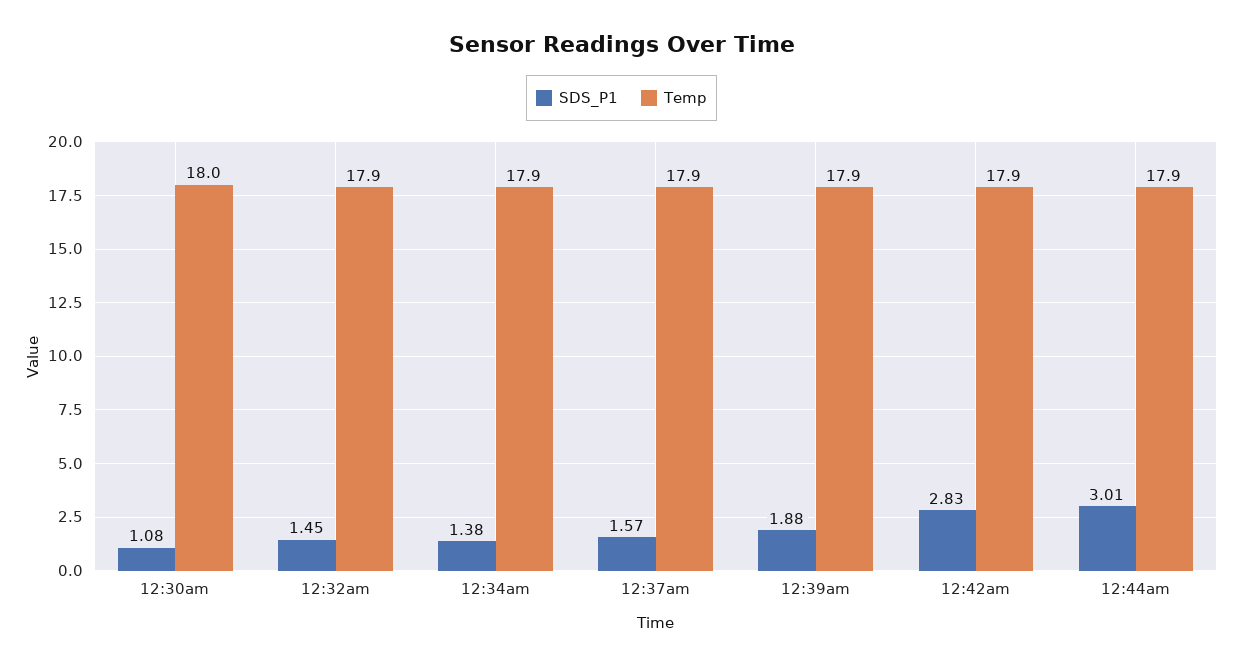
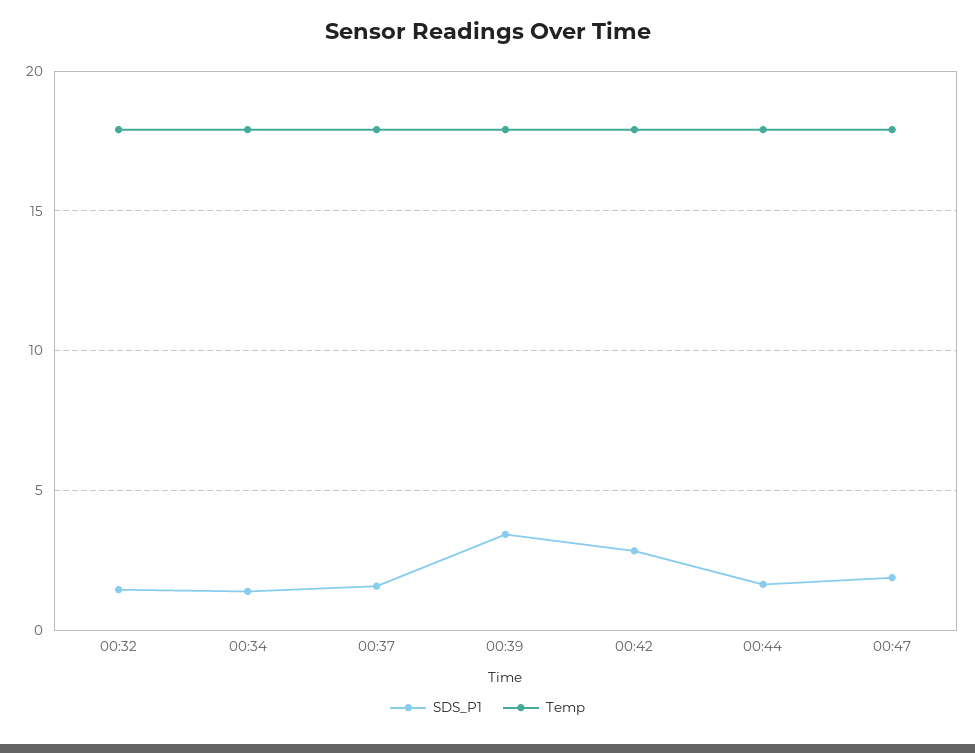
SDS_P1, 12:30am: 1.08 -> none
Temp, 12:30am: 18 -> none
SDS_P1, 12:39am: 1.88 -> 3.5
SDS_P1, 12:44am: 3.01 -> 1.5
SDS_P1, 00:47: none -> 2
Temp, 00:47: none -> 18

